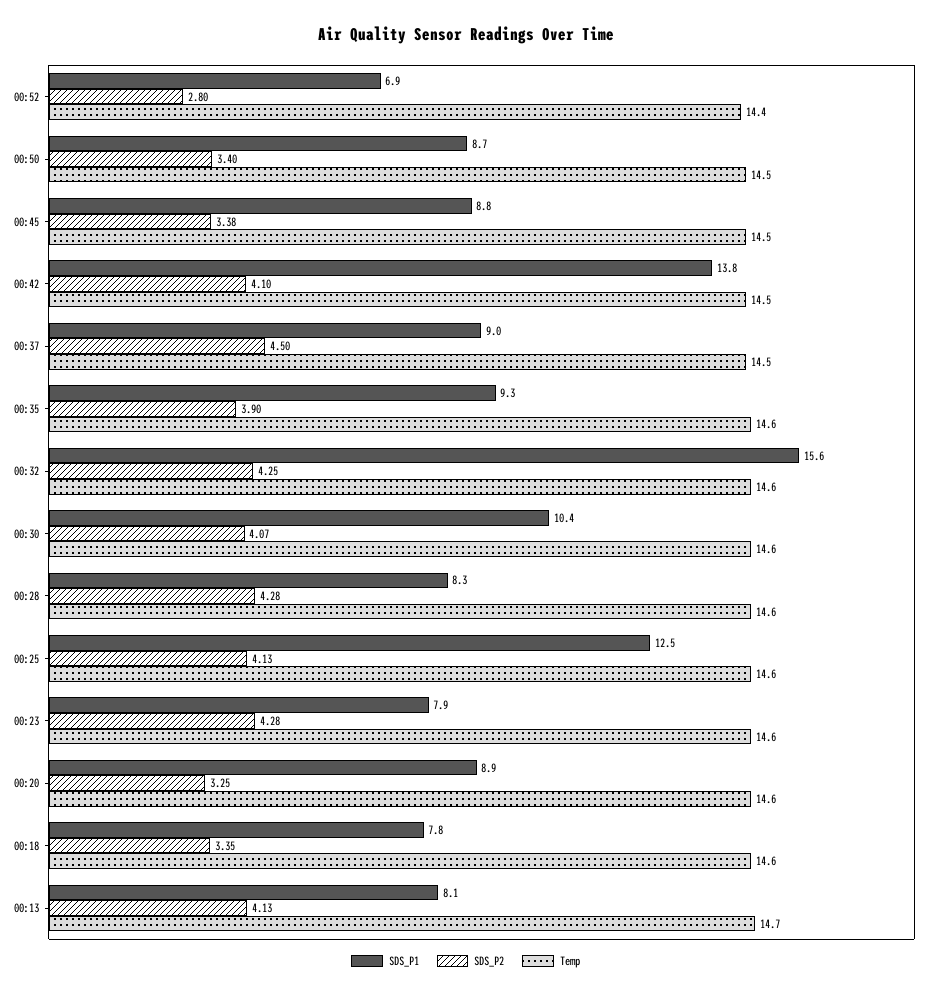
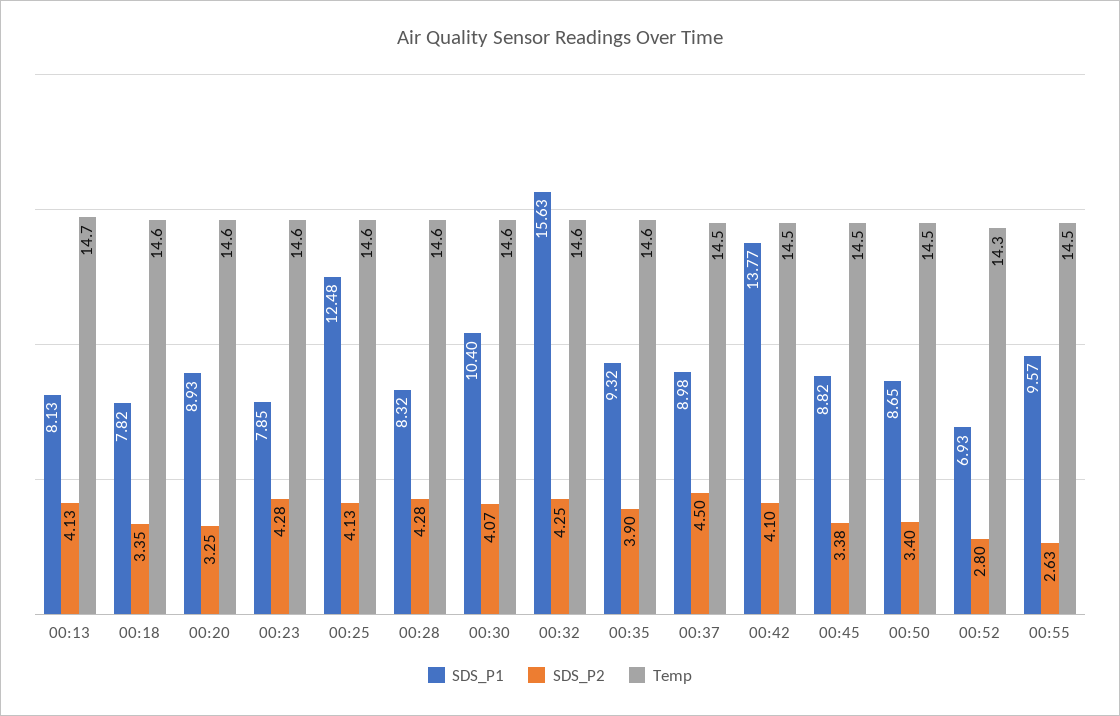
Temp, 00:52: 14.4 -> 14.3
SDS_P1, 00:55: none -> 9.57
SDS_P2, 00:55: none -> 2.63
Temp, 00:55: none -> 14.5

